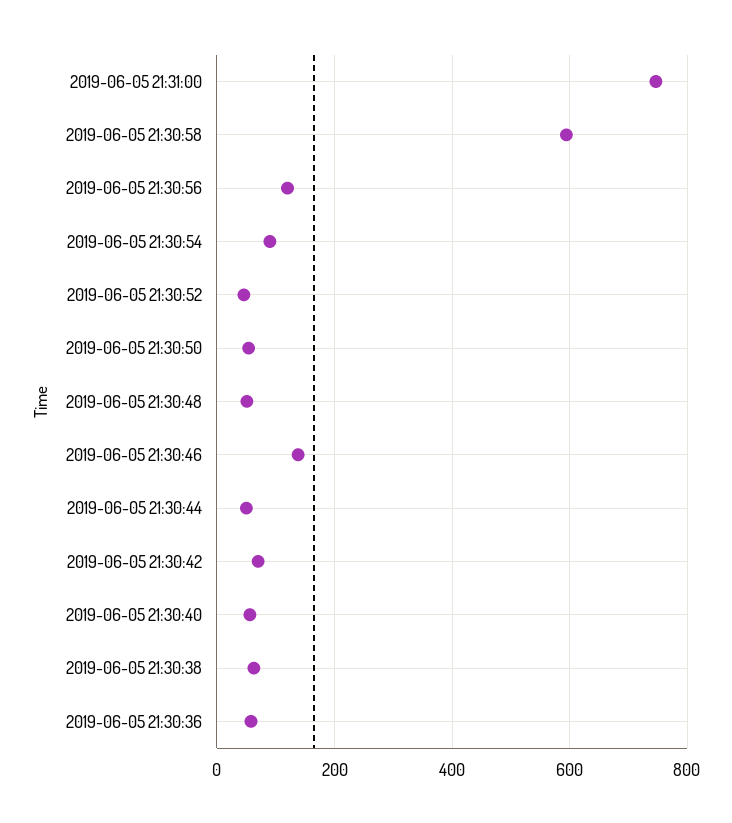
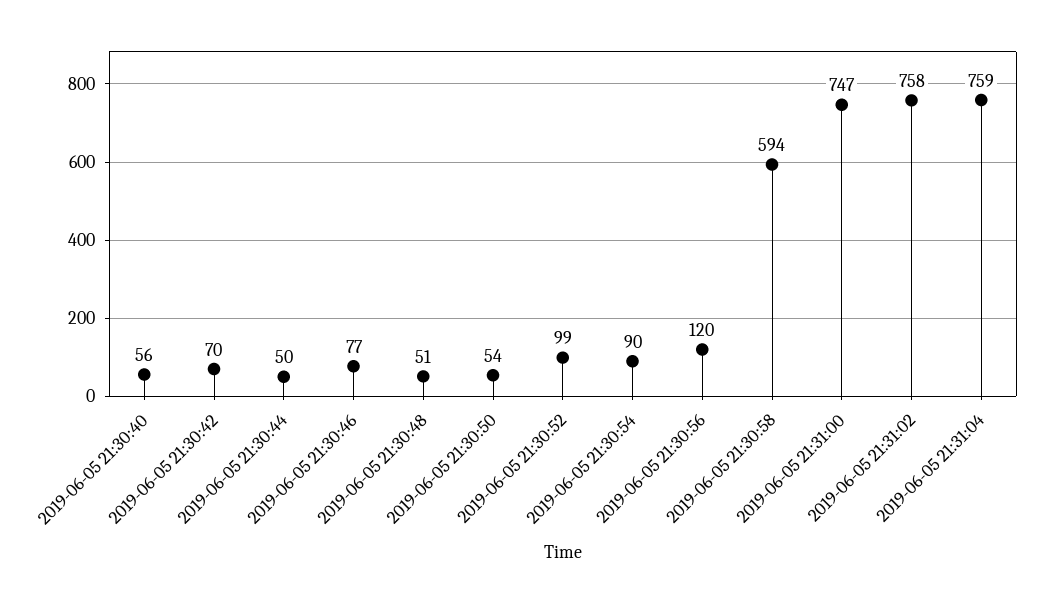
2019-06-05 21:30:52: 40 -> 99
2019-06-05 21:30:46: 140 -> 77
2019-06-05 21:30:38: 60 -> none
2019-06-05 21:30:36: 60 -> none
2019-06-05 21:31:02: none -> 758
2019-06-05 21:31:04: none -> 759

